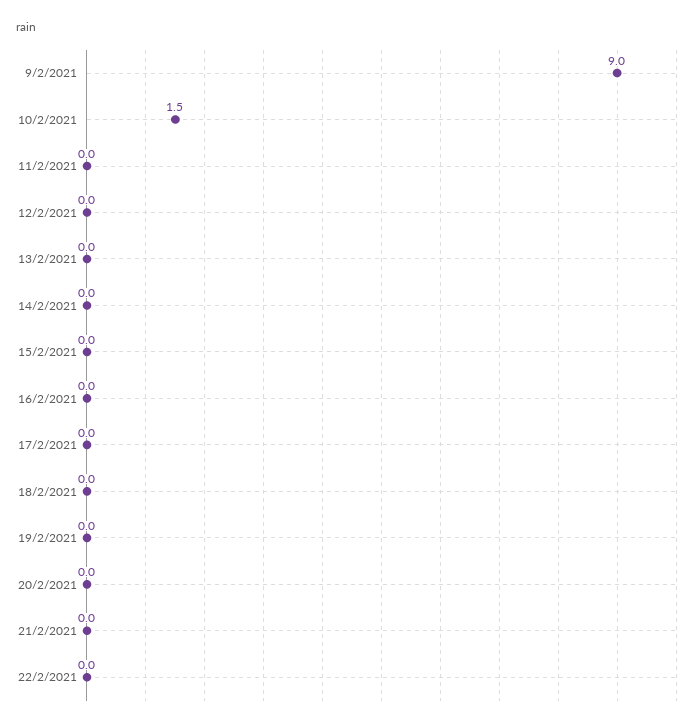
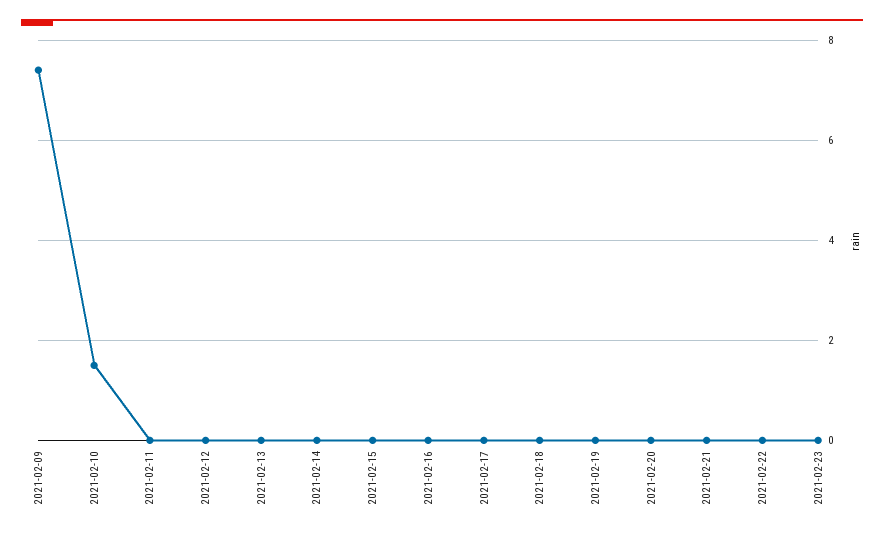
9/2/2021: 9 -> 7.5
2021-02-23: none -> 0

